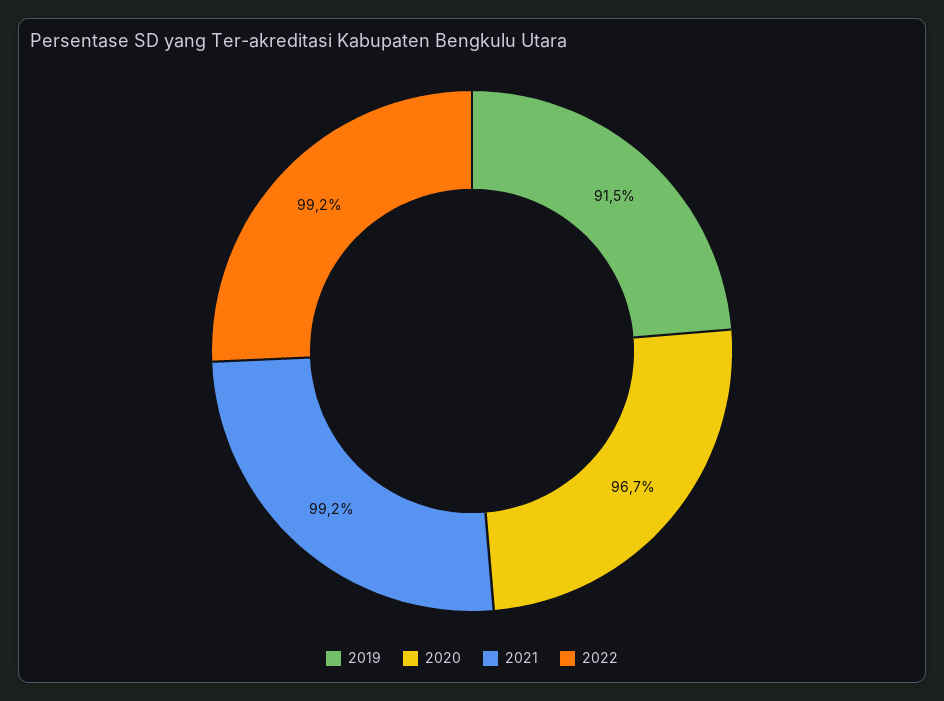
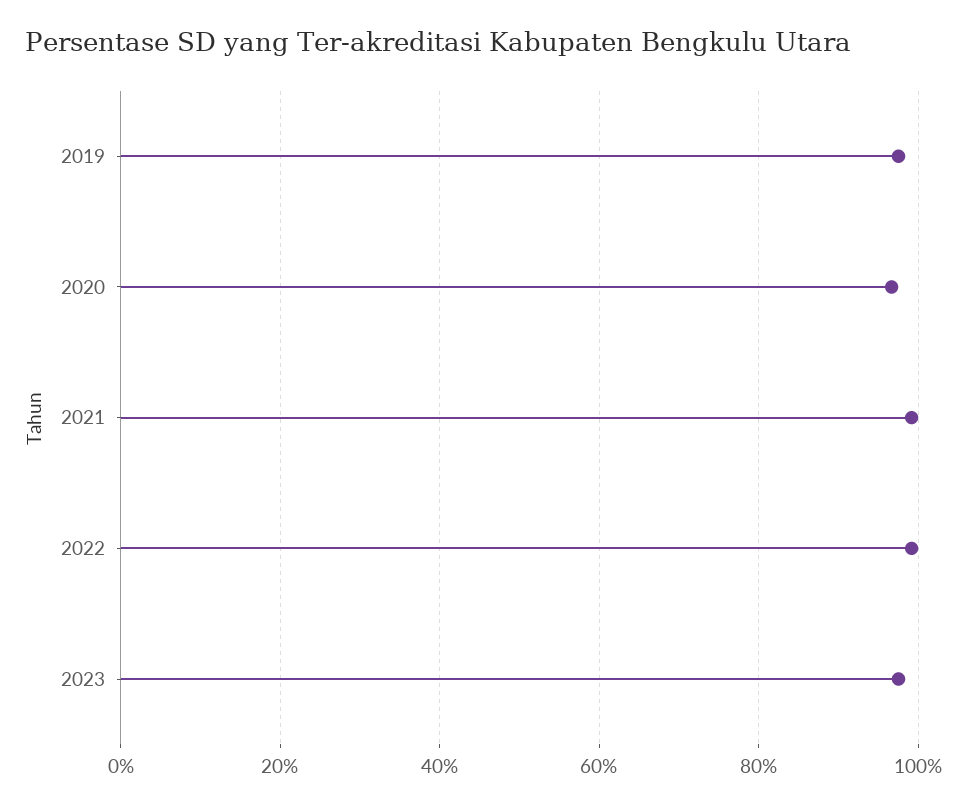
2019: 91.5 -> 98
2023: none -> 98

